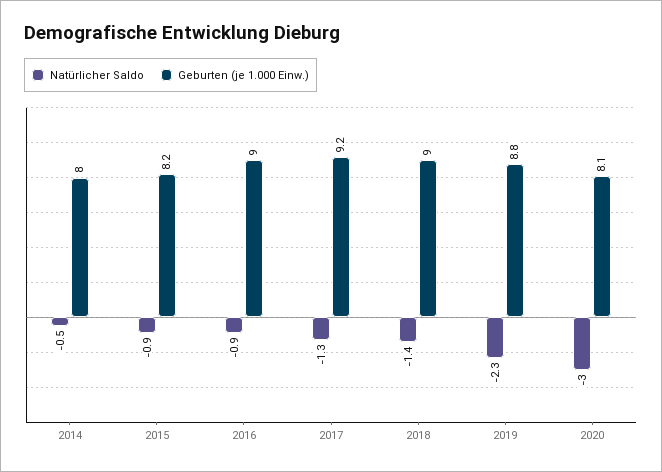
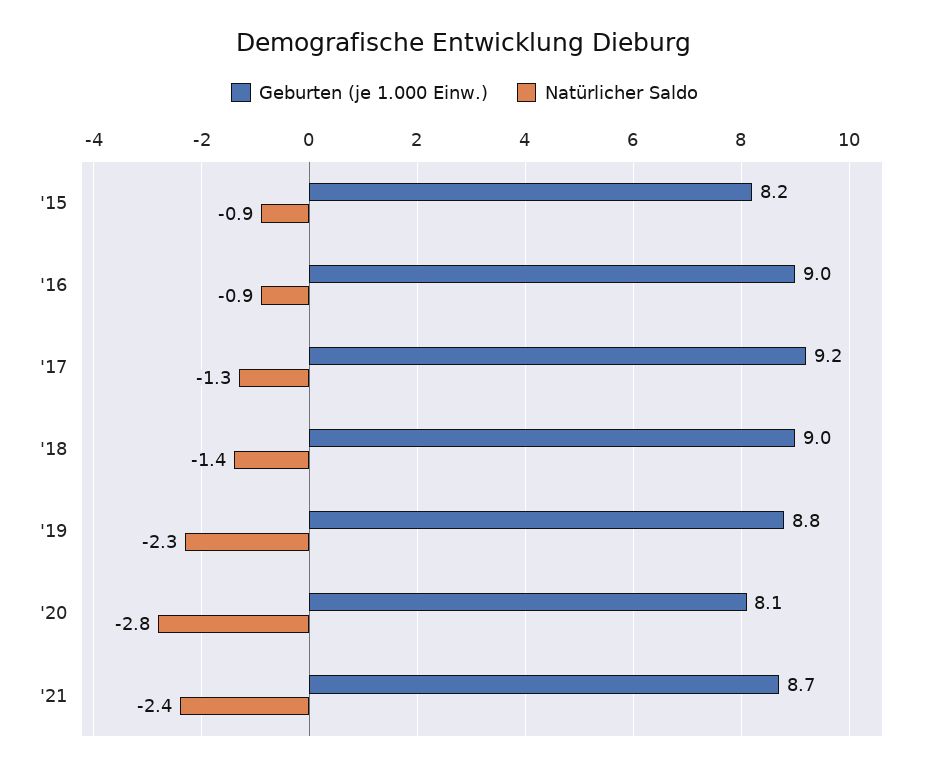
Natürlicher Saldo, 2014: -0.5 -> none
Geburten (je 1.000 Einw.), 2014: 8 -> none
Natürlicher Saldo, 2020: -3 -> -2.8
Geburten (je 1.000 Einw.), '21: none -> 8.7
Natürlicher Saldo, '21: none -> -2.4

